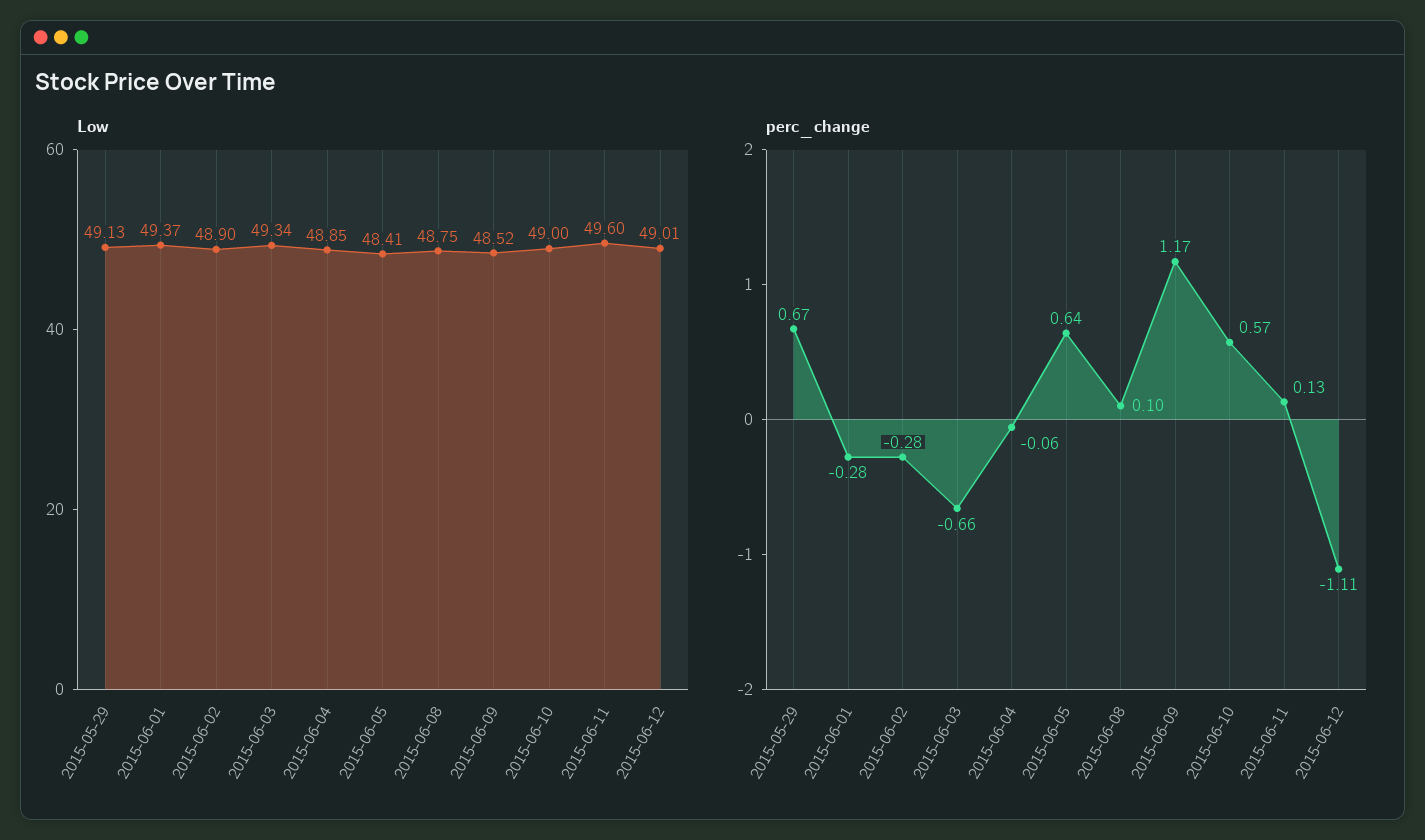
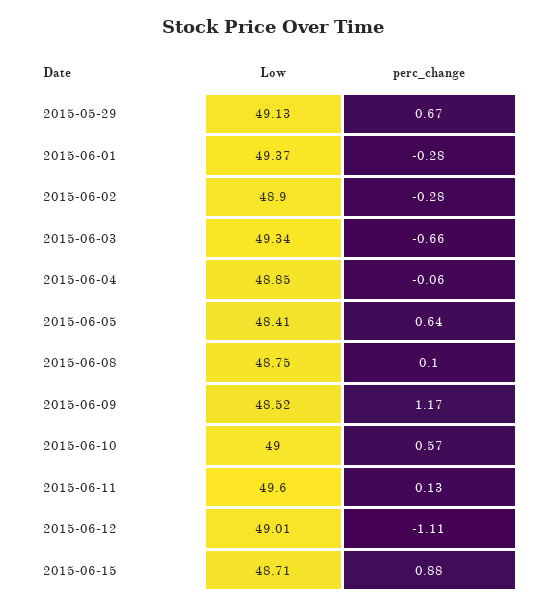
Low, 2015-06-15: none -> 48.71
perc_change, 2015-06-15: none -> 0.88

